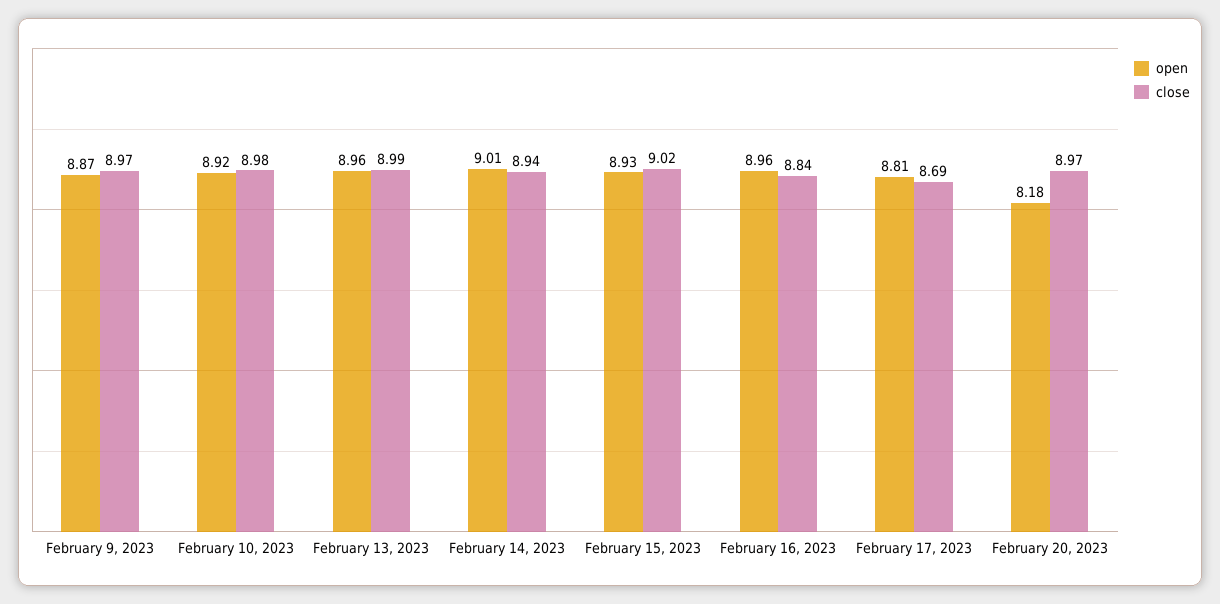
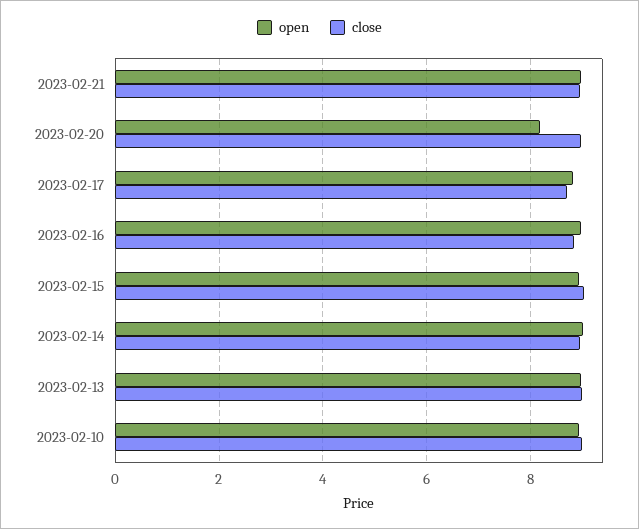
open, February 9, 2023: 8.87 -> none
close, February 9, 2023: 8.97 -> none
open, 2023-02-21: none -> 9
close, 2023-02-21: none -> 9

